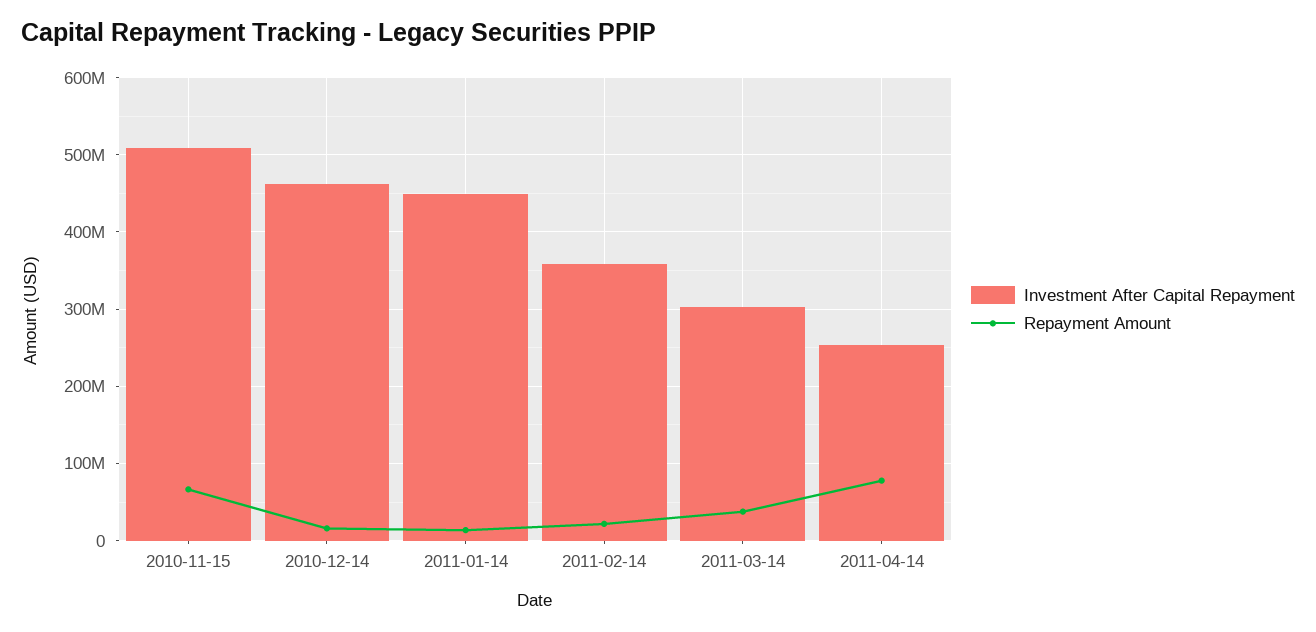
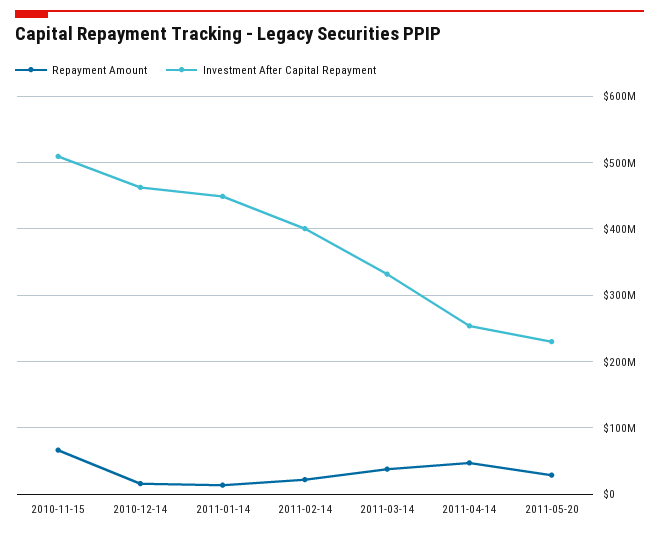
Investment After Capital Repayment, 2011-02-14: 360000000 -> 400000000
Investment After Capital Repayment, 2011-03-14: 300000000 -> 330000000
Repayment Amount, 2011-04-14: 80000000 -> 50000000
Repayment Amount, 2011-05-20: none -> 30000000
Investment After Capital Repayment, 2011-05-20: none -> 230000000

